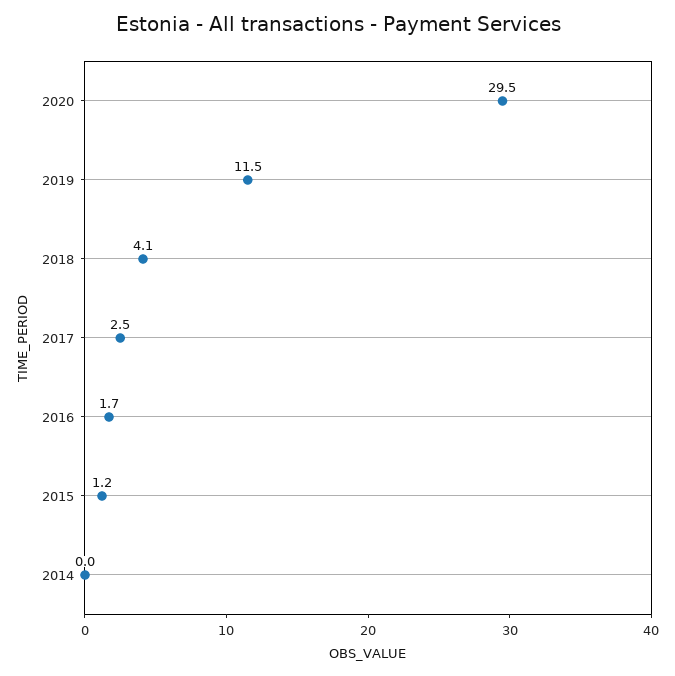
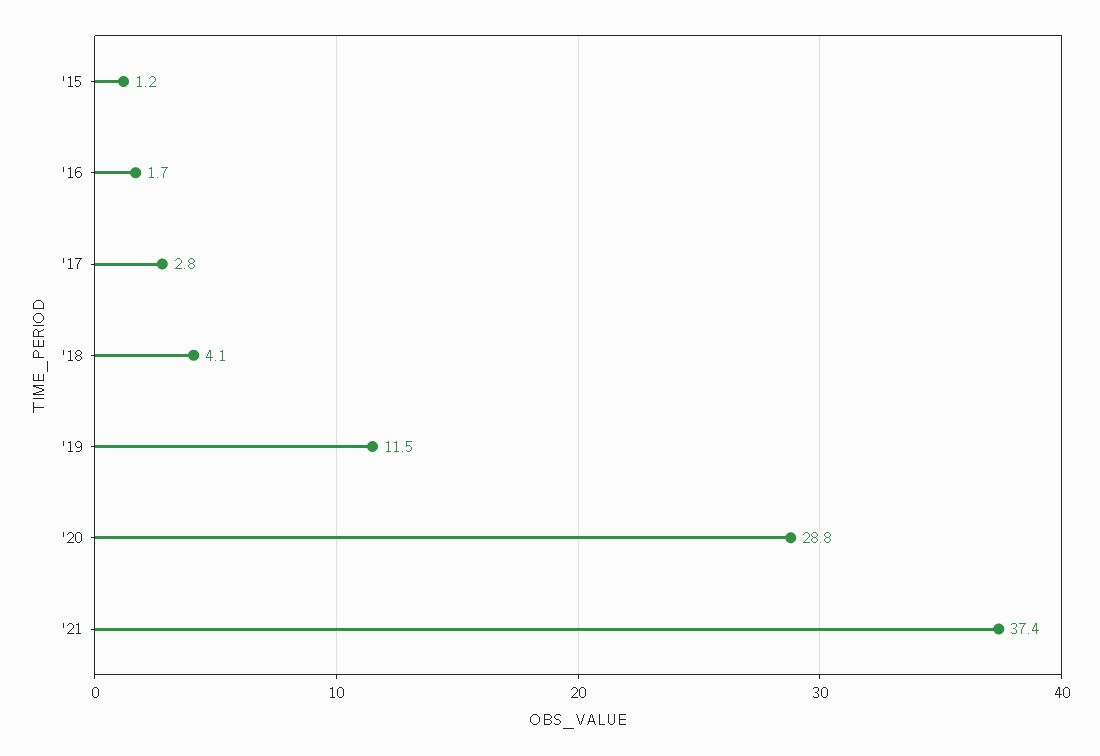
2020: 29.5 -> 28.8
2017: 2.5 -> 2.8
2014: 0 -> none
'21: none -> 37.4

